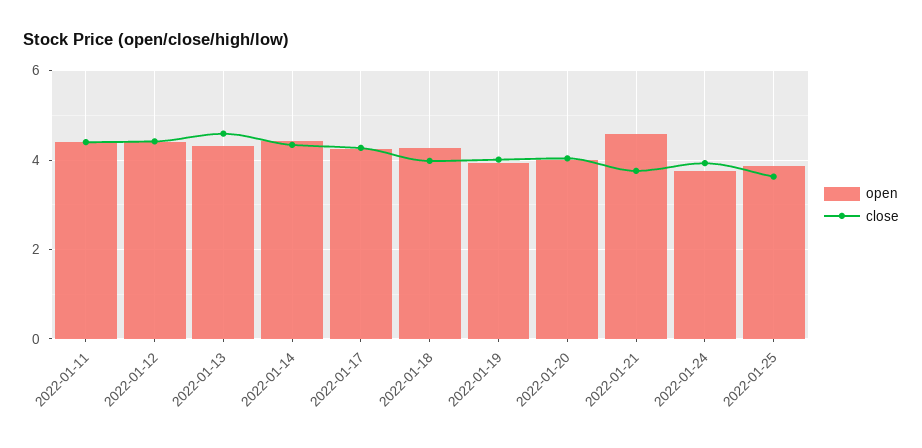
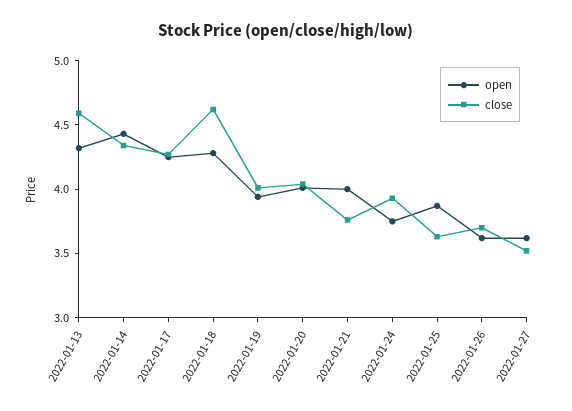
open, 2022-01-11: 4.4 -> none
close, 2022-01-11: 4.4 -> none
open, 2022-01-12: 4.4 -> none
close, 2022-01-12: 4.4 -> none
close, 2022-01-18: 4 -> 4.6
open, 2022-01-21: 4.6 -> 4
open, 2022-01-26: none -> 3.6
close, 2022-01-26: none -> 3.7
open, 2022-01-27: none -> 3.6
close, 2022-01-27: none -> 3.5

